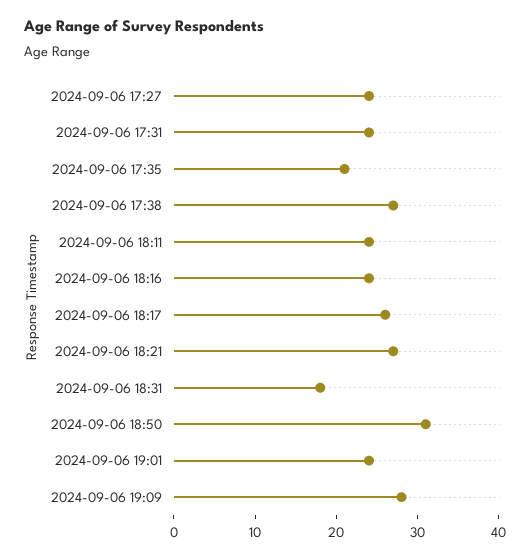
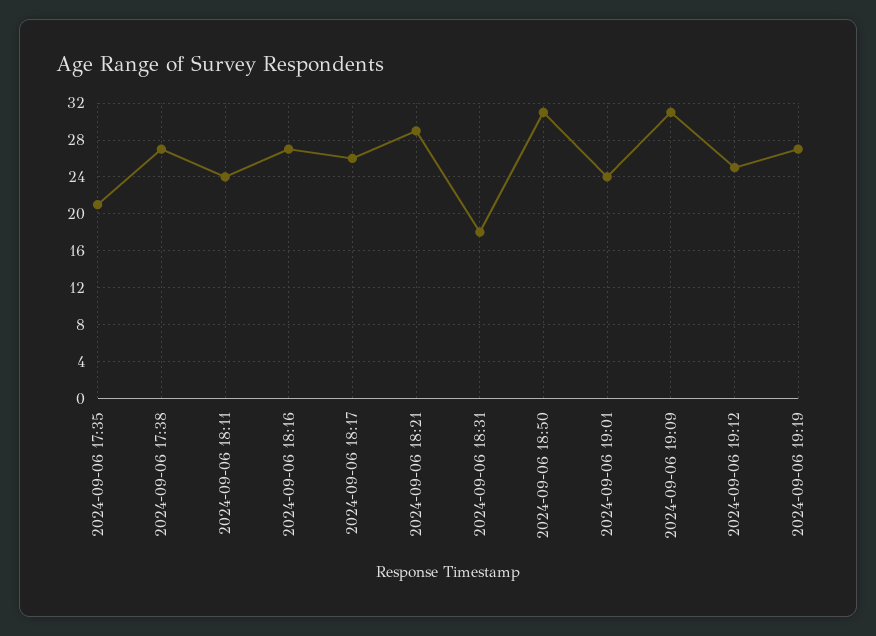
2024-09-06 17:27: 24 -> none
2024-09-06 17:31: 24 -> none
2024-09-06 18:16: 24 -> 27
2024-09-06 18:21: 27 -> 29
2024-09-06 19:09: 28 -> 31
2024-09-06 19:12: none -> 25
2024-09-06 19:19: none -> 27

